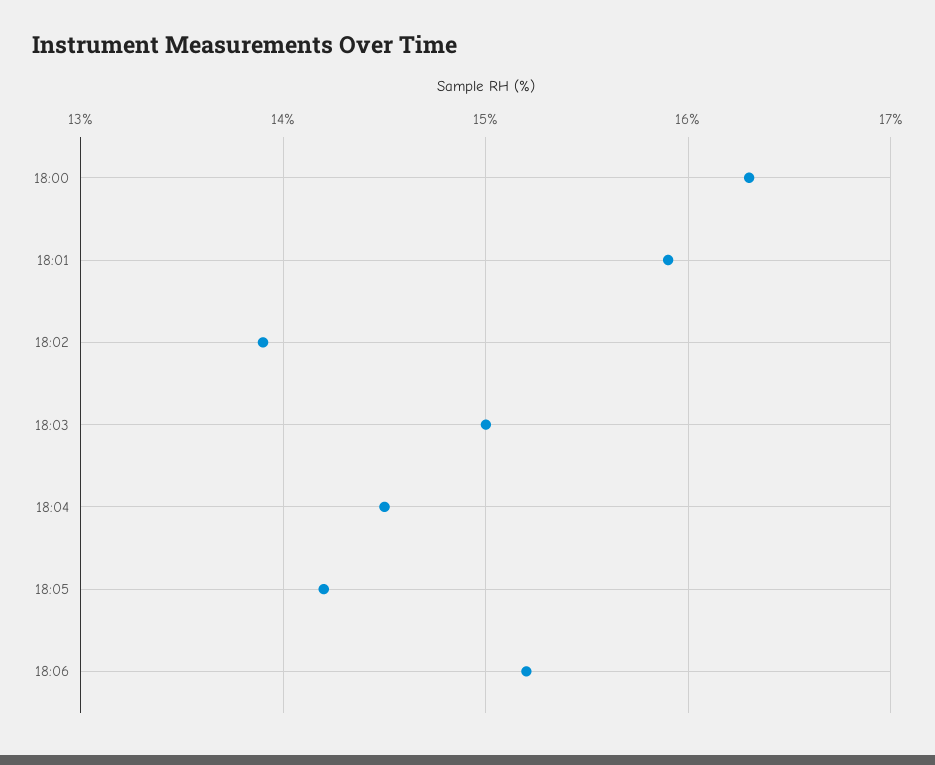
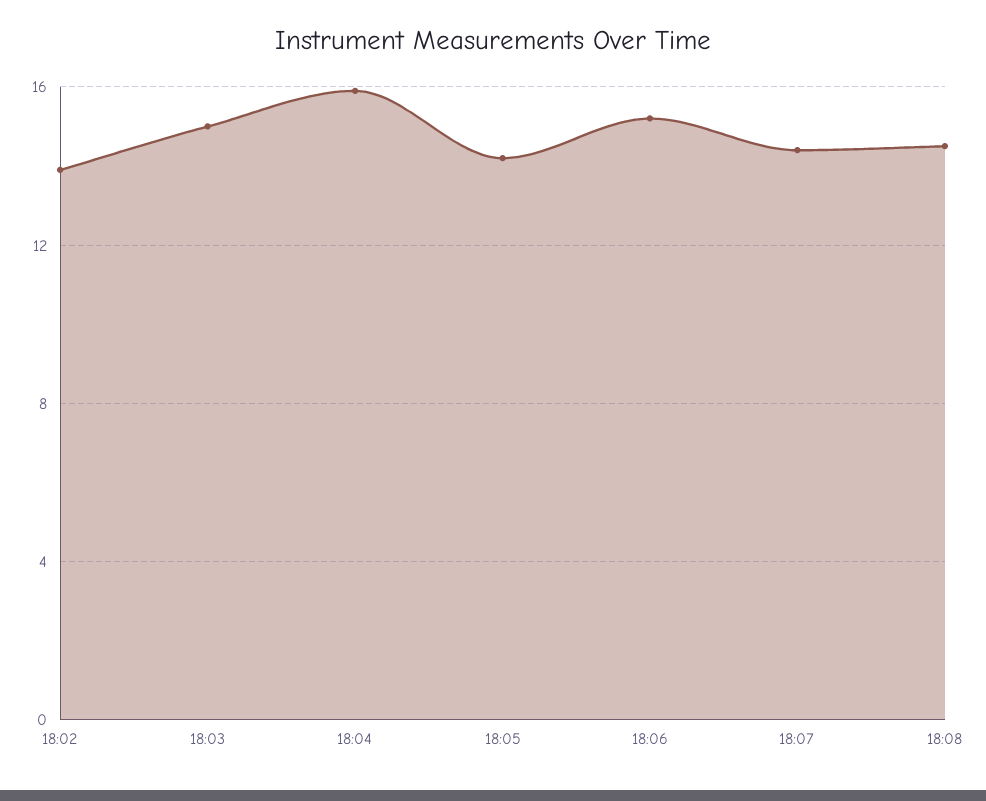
18:00: 16.3 -> none
18:01: 15.9 -> none
18:04: 14.5 -> 16
18:07: none -> 14.5
18:08: none -> 14.5

